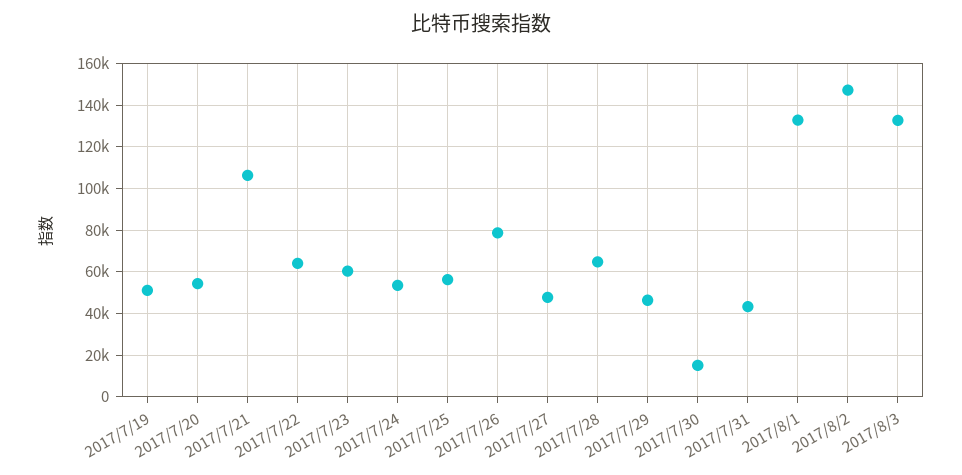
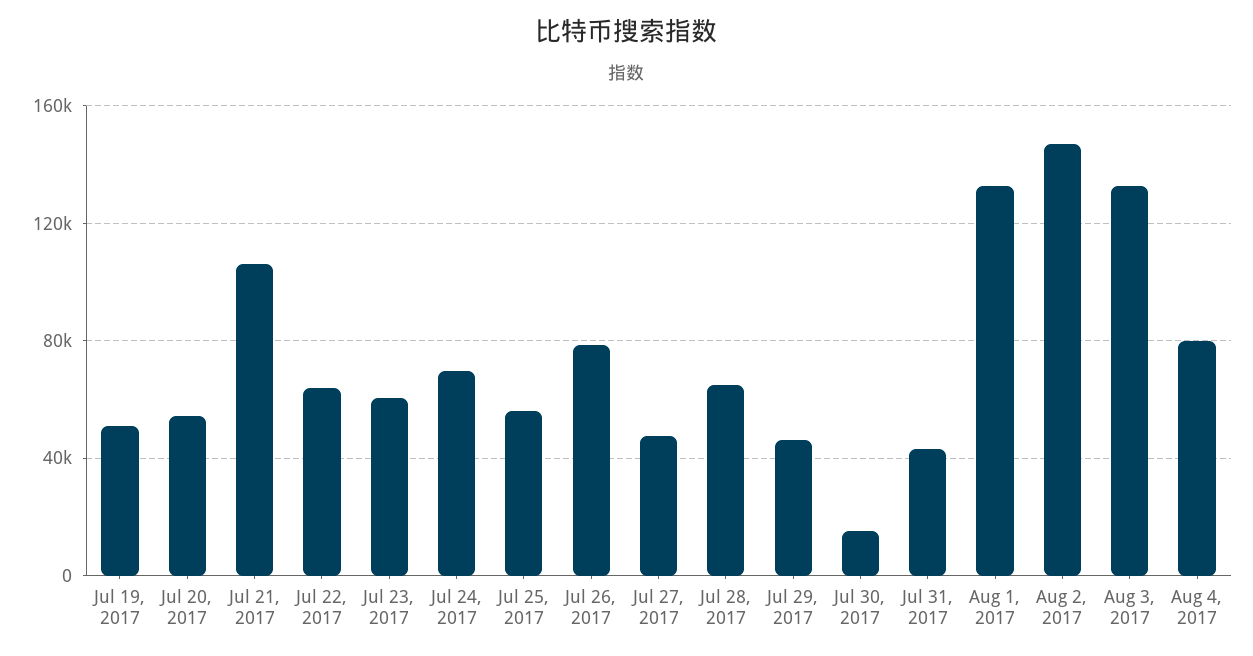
2017/7/24: 55000 -> 70000
Aug 4, 2017: none -> 80000

